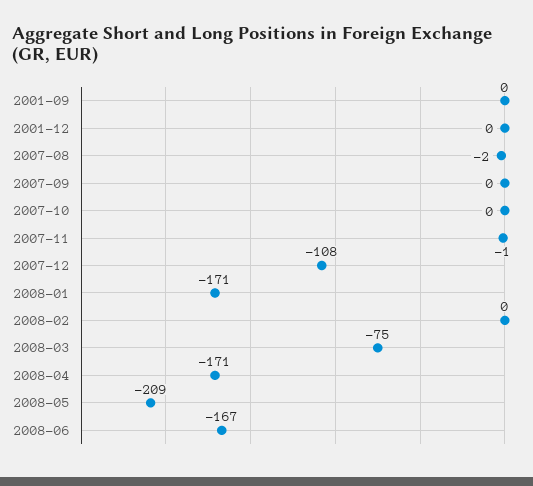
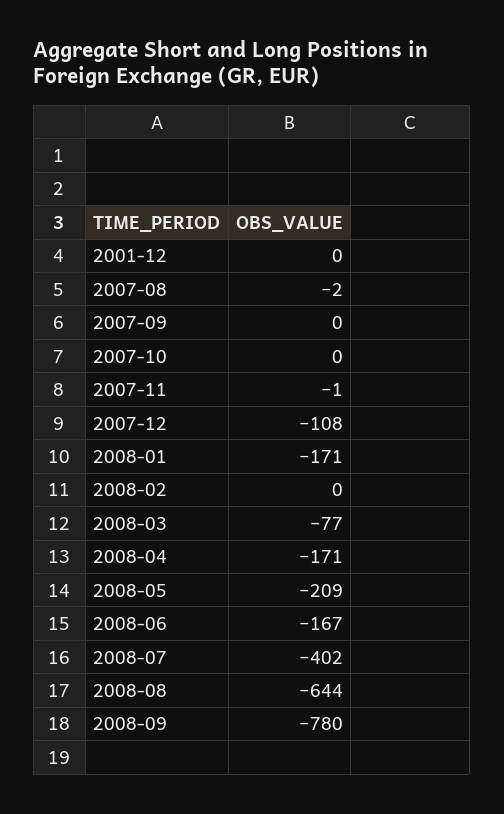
2001-09: 0 -> none
2008-03: -75 -> -77
2008-07: none -> -402
2008-08: none -> -644
2008-09: none -> -780

